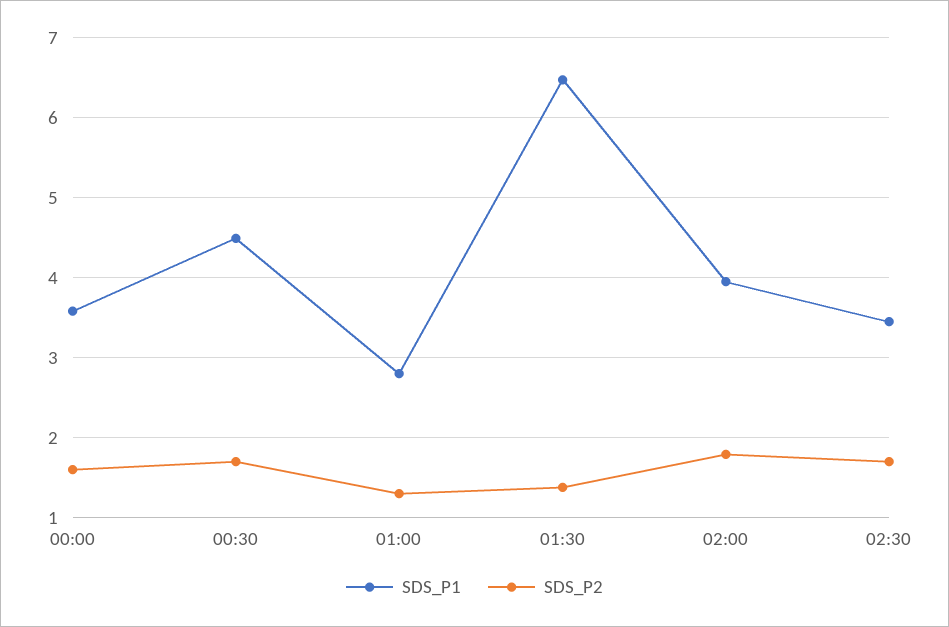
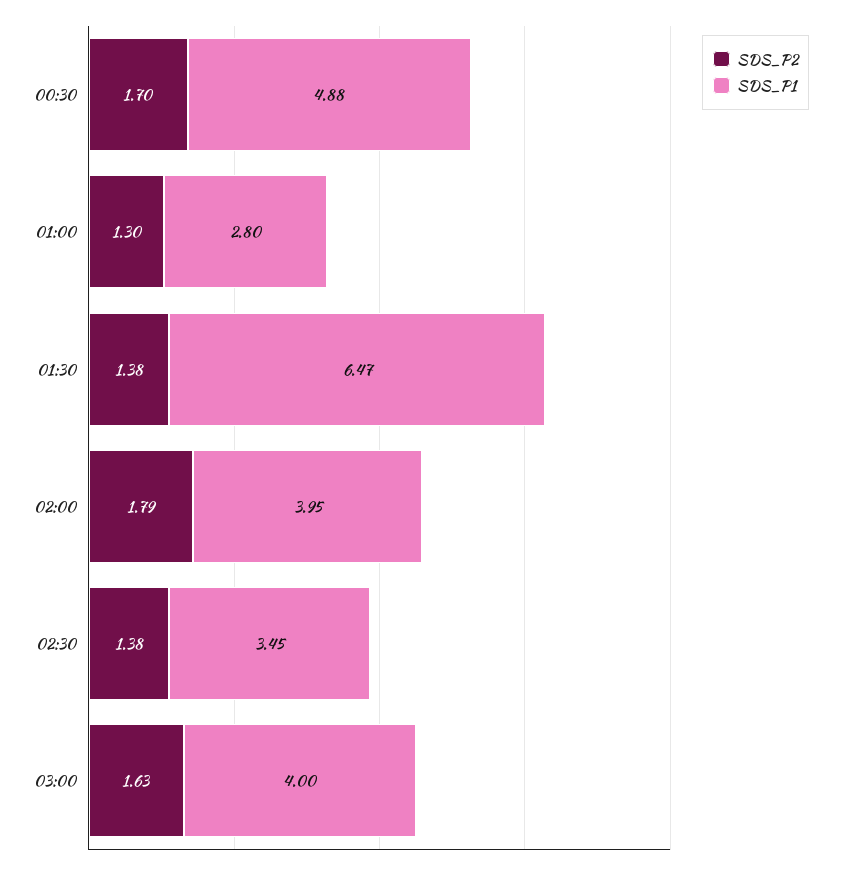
SDS_P1, 00:00: 3.6 -> none
SDS_P2, 00:00: 1.6 -> none
SDS_P1, 00:30: 4.5 -> 4.88
SDS_P2, 02:30: 1.7 -> 1.38
SDS_P2, 03:00: none -> 1.63
SDS_P1, 03:00: none -> 4

